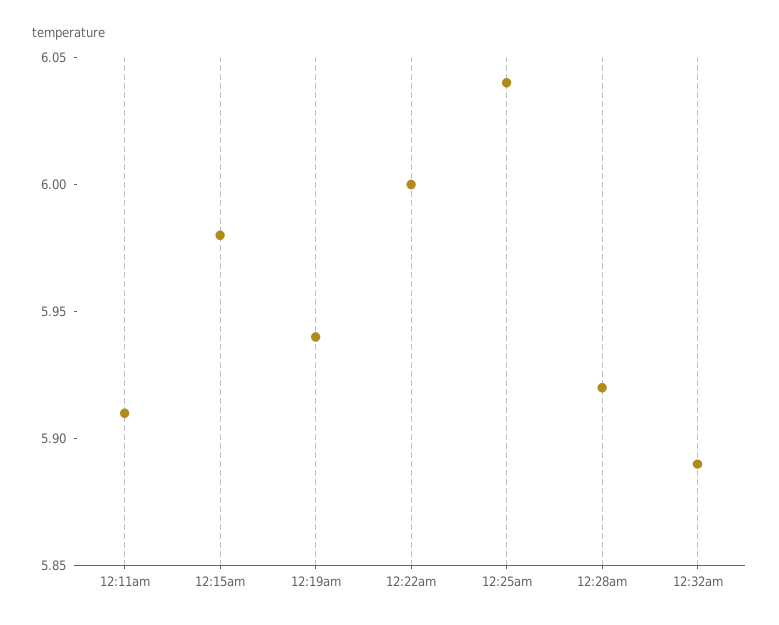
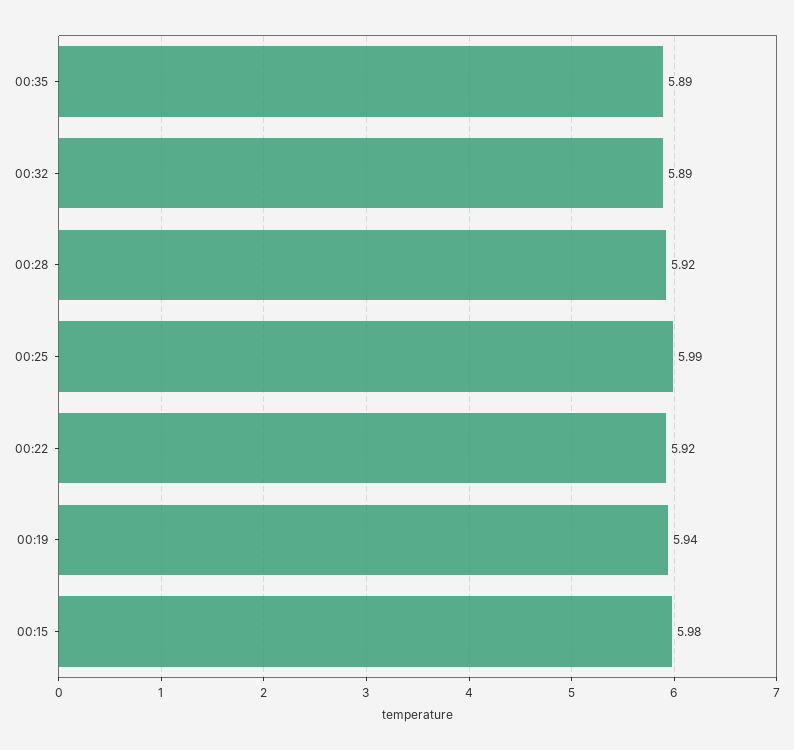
12:11am: 5.91 -> none
12:22am: 6 -> 5.92
12:25am: 6.04 -> 5.99
00:35: none -> 5.89

